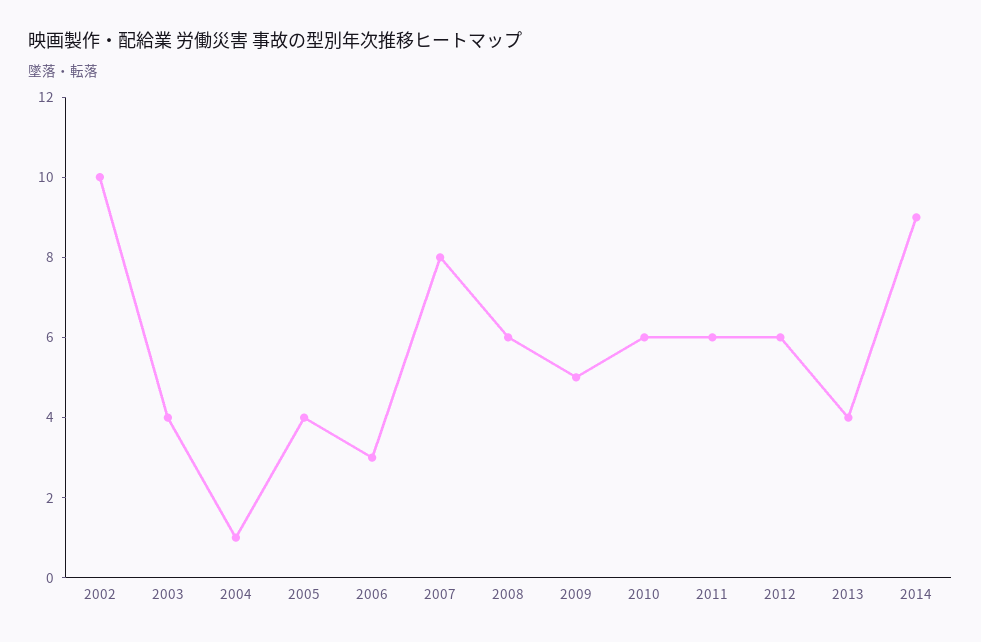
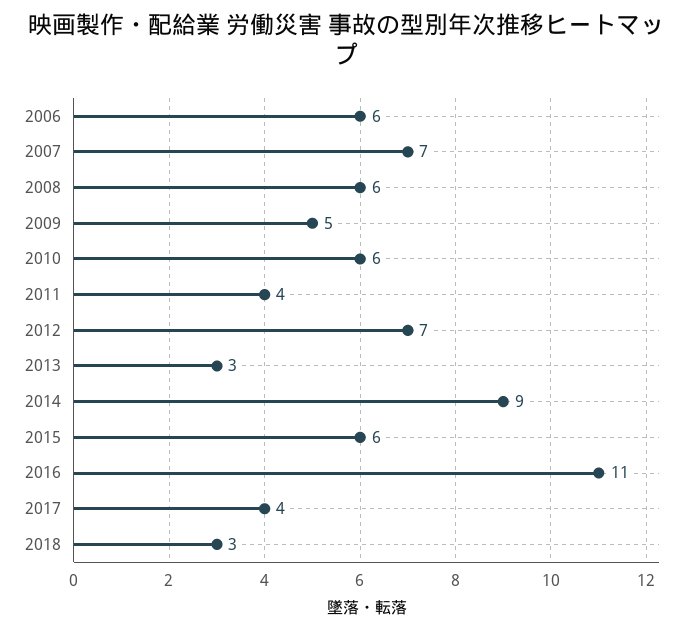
2002: 10 -> none
2003: 4 -> none
2004: 1 -> none
2005: 4 -> none
2006: 3 -> 6
2007: 8 -> 7
2011: 6 -> 4
2012: 6 -> 7
2013: 4 -> 3
2015: none -> 6
2016: none -> 11
2017: none -> 4
2018: none -> 3

